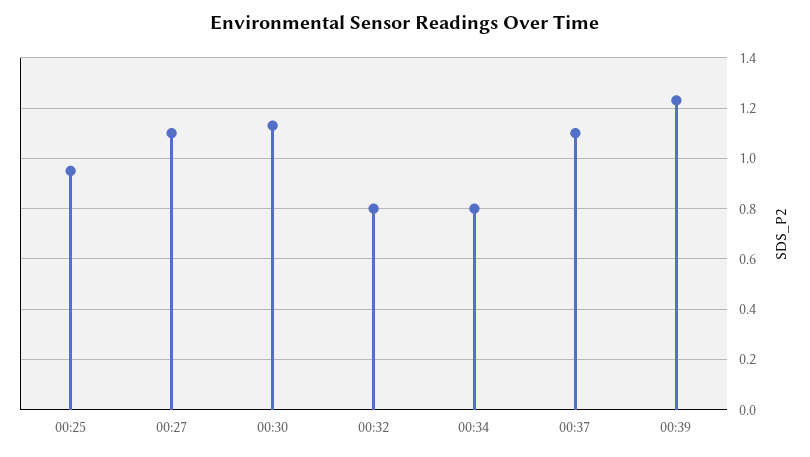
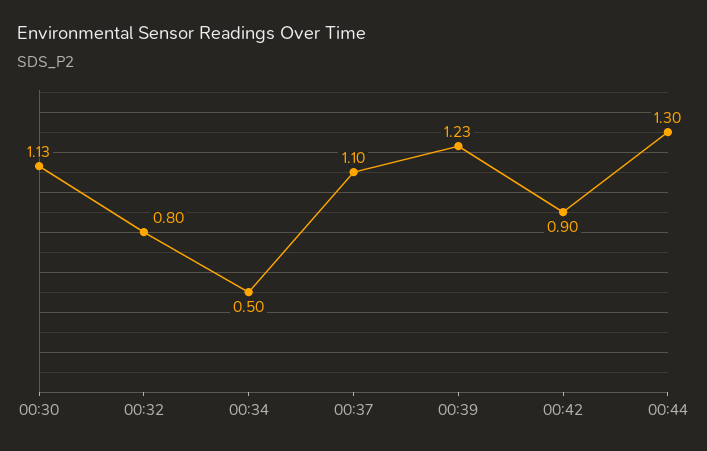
00:25: 0.95 -> none
00:27: 1.1 -> none
00:34: 0.8 -> 0.5
00:42: none -> 0.9
00:44: none -> 1.3

